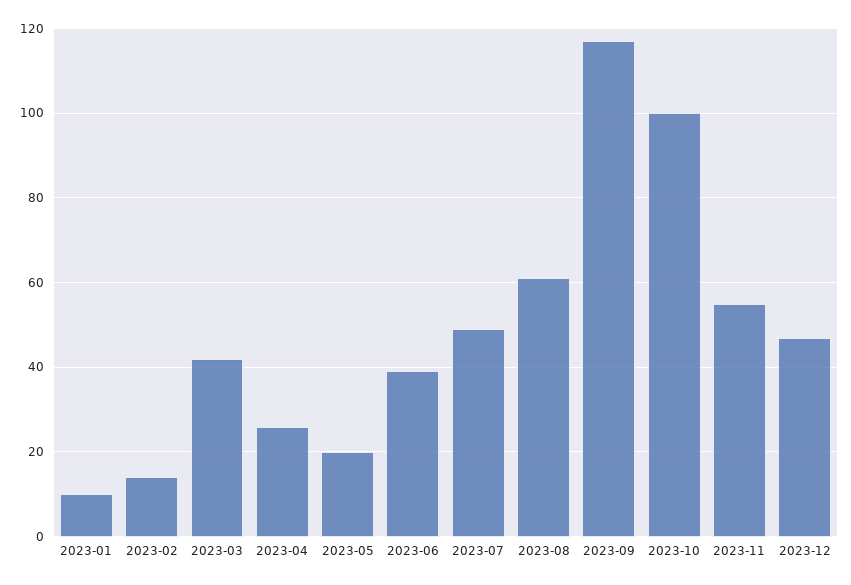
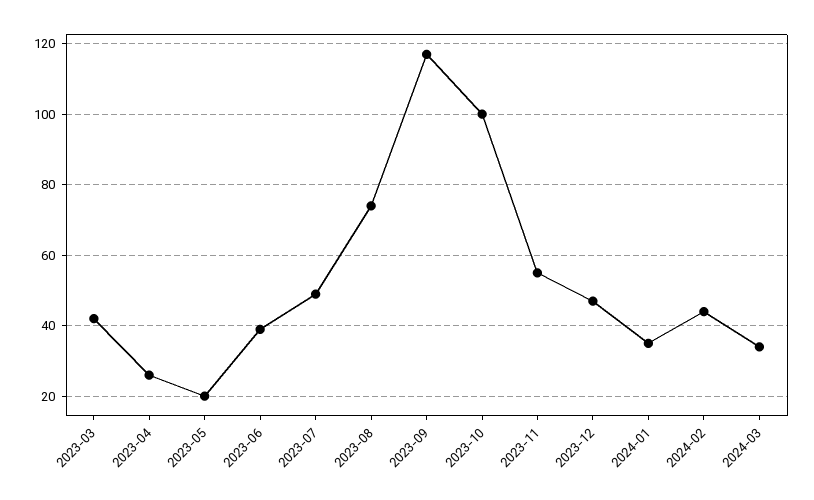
2023-01: 10 -> none
2023-02: 15 -> none
2023-08: 60 -> 75
2024-01: none -> 35
2024-02: none -> 45
2024-03: none -> 35

